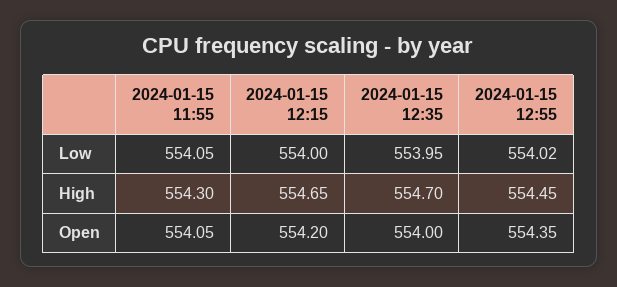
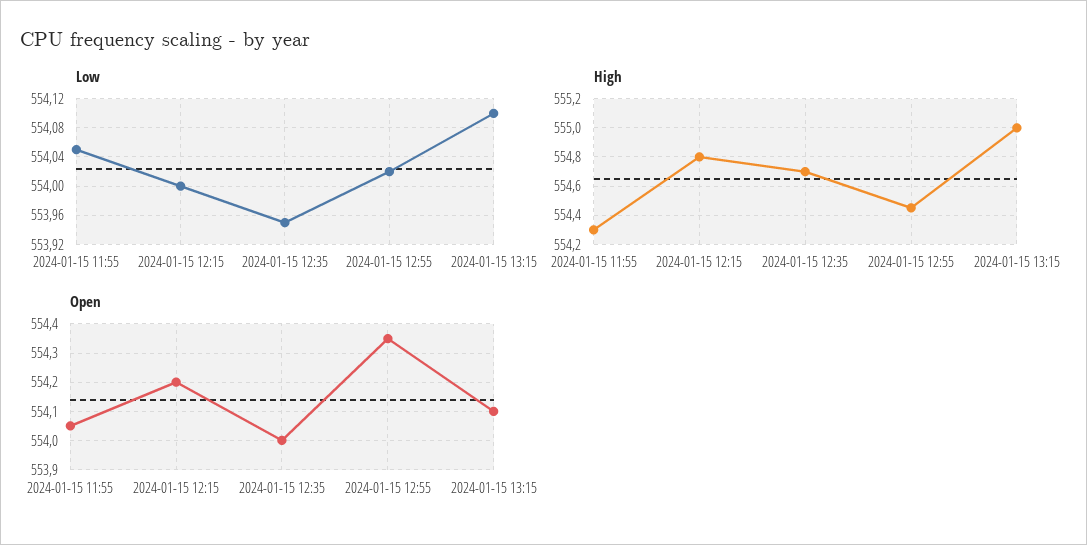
High, 2024-01-15 12:15: 554.65 -> 554.8
Low, 2024-01-15 13:15: none -> 554.1
High, 2024-01-15 13:15: none -> 555
Open, 2024-01-15 13:15: none -> 554.1

